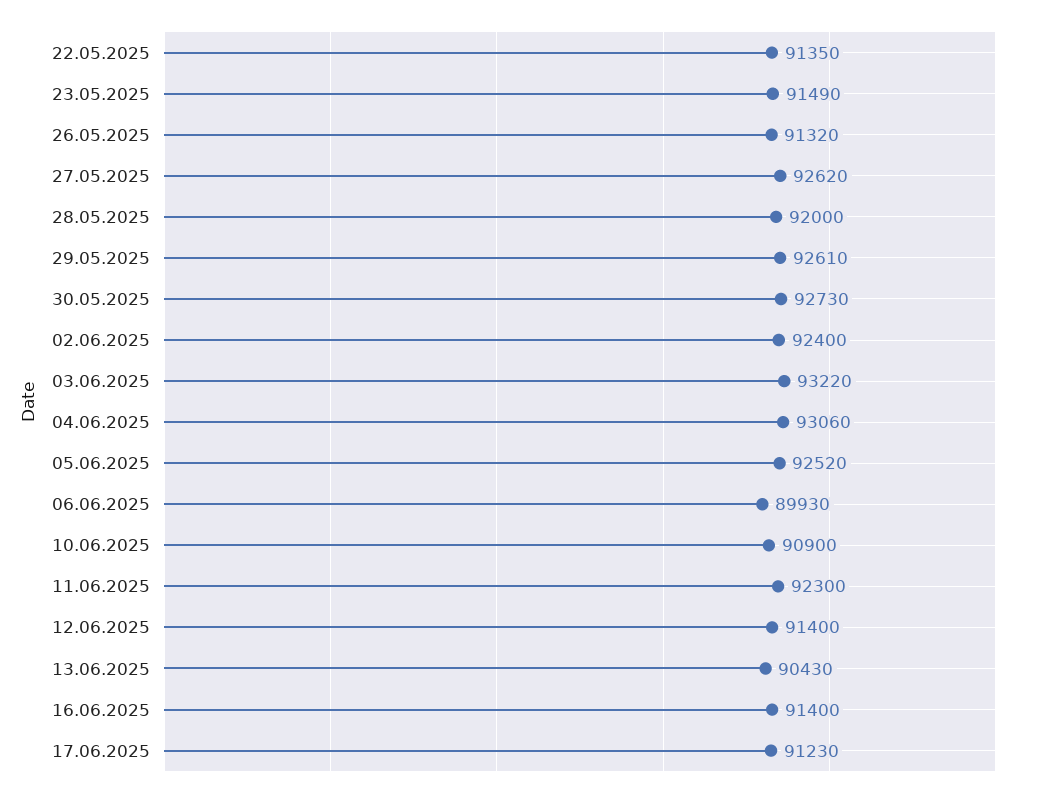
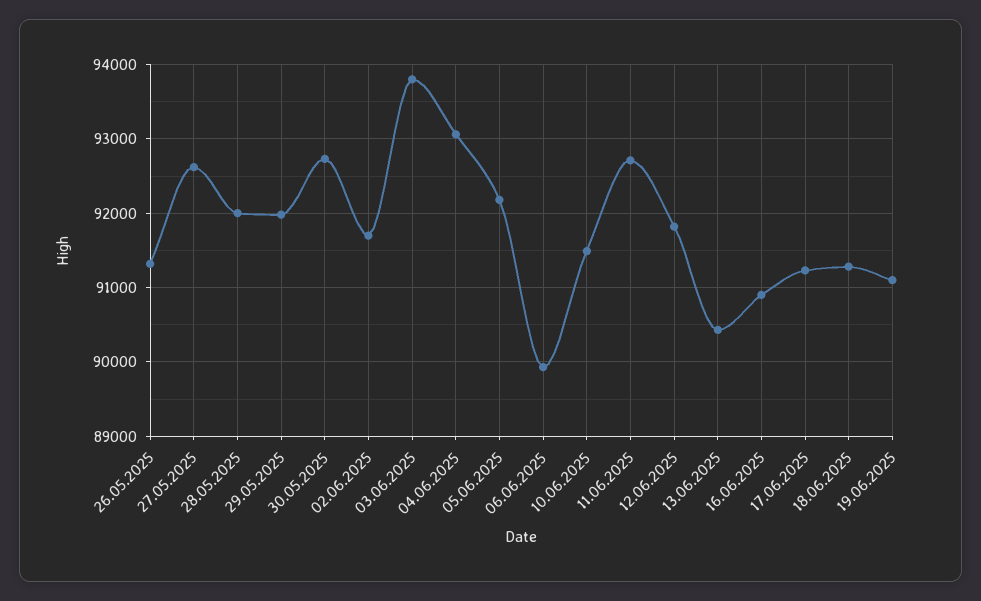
22.05.2025: 91350 -> none
23.05.2025: 91490 -> none
29.05.2025: 92610 -> 92000
02.06.2025: 92400 -> 91700
03.06.2025: 93220 -> 93800
05.06.2025: 92520 -> 92200
10.06.2025: 90900 -> 91500
11.06.2025: 92300 -> 92700
12.06.2025: 91400 -> 91800
16.06.2025: 91400 -> 90900
18.06.2025: none -> 91300
19.06.2025: none -> 91100

